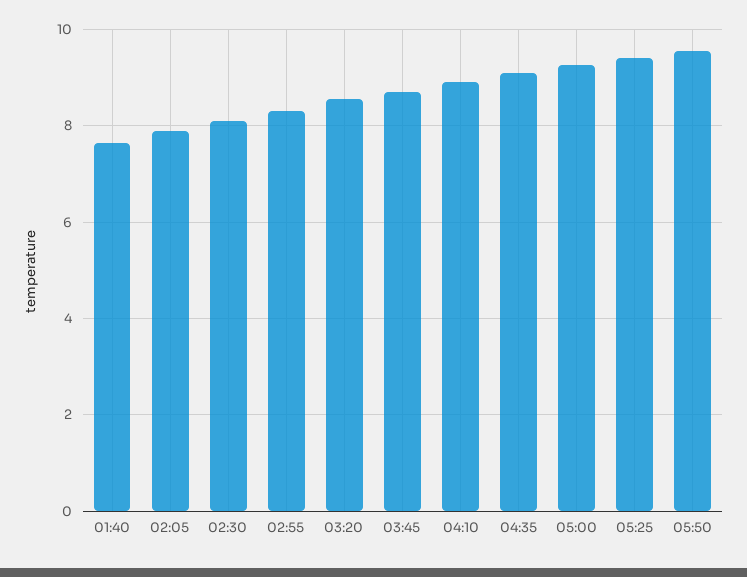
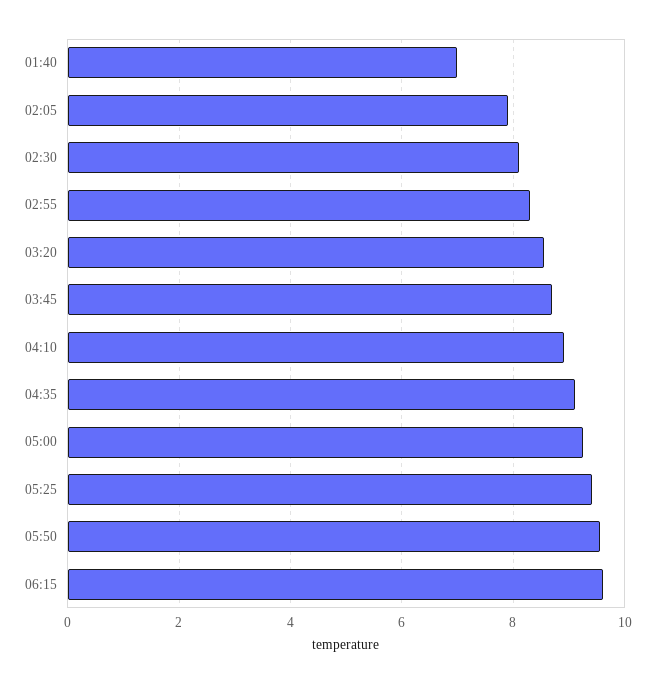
01:40: 7.6 -> 7
06:15: none -> 9.6

